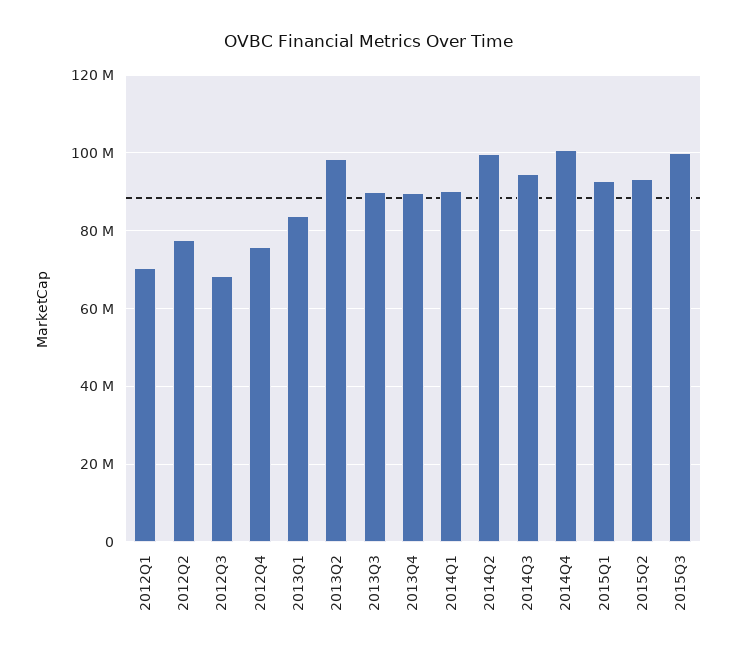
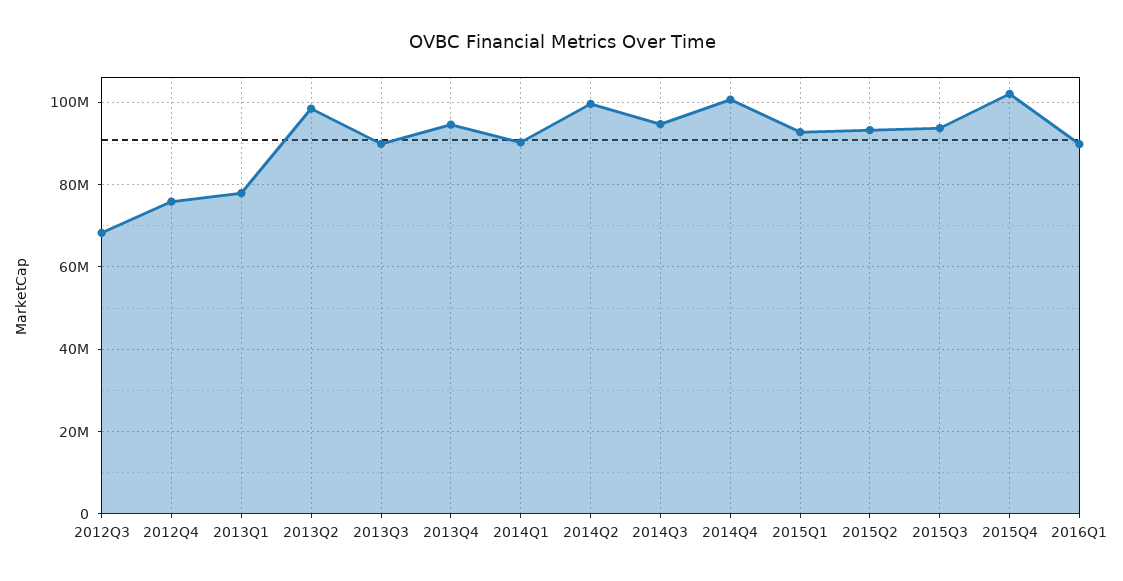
2012Q1: 70000000 -> none
2012Q2: 78000000 -> none
2013Q1: 84000000 -> 78000000
2013Q4: 90000000 -> 94000000
2015Q3: 100000000 -> 94000000
2015Q4: none -> 102000000
2016Q1: none -> 90000000

